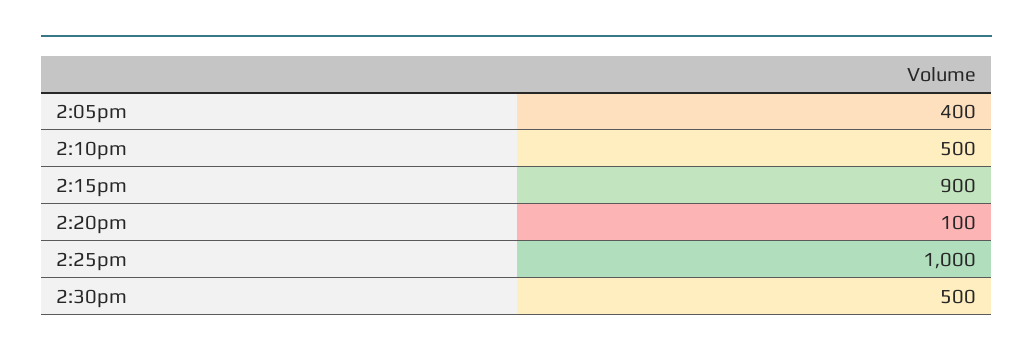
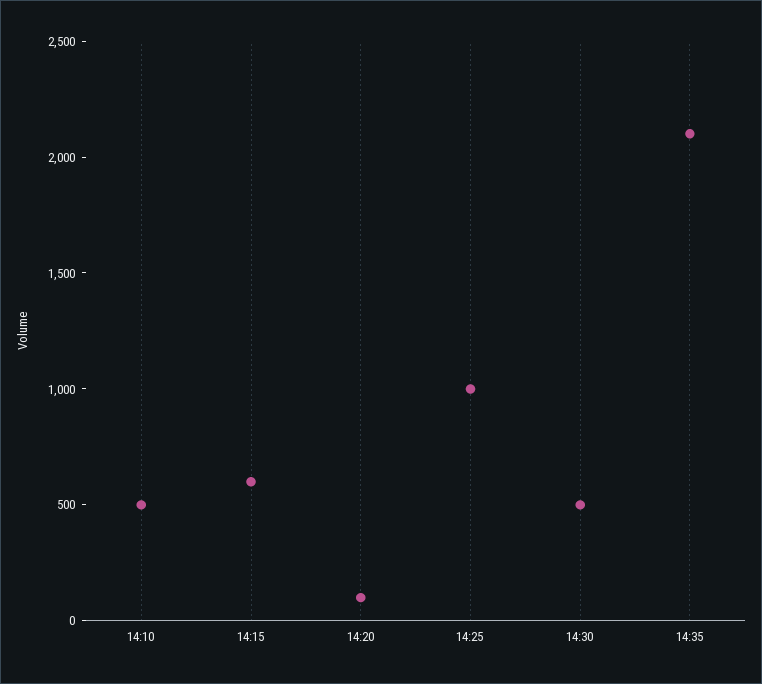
2:05pm: 400 -> none
2:15pm: 900 -> 600
14:35: none -> 2100

